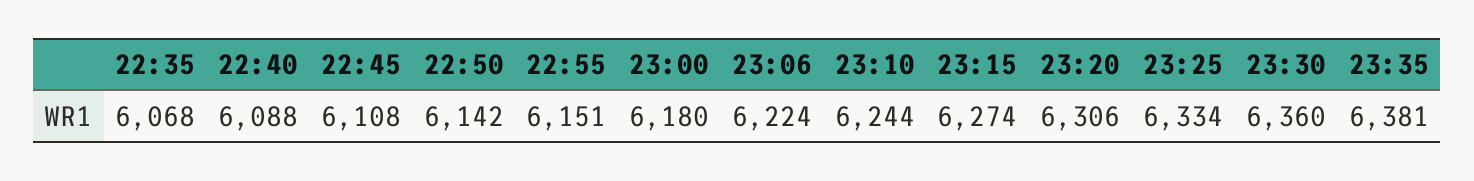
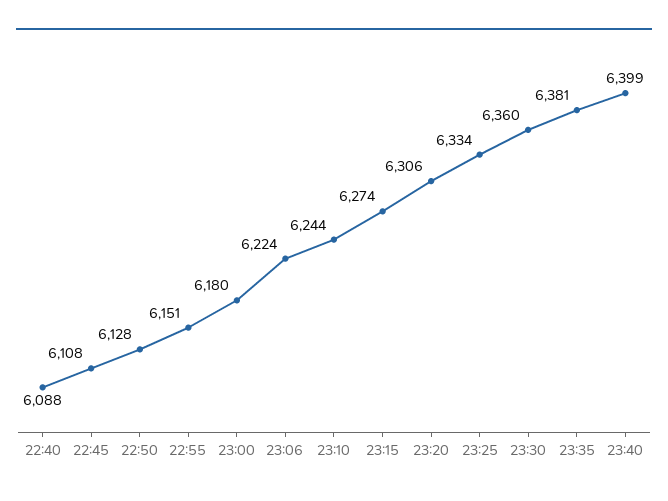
22:35: 6068 -> none
22:50: 6142 -> 6128
23:40: none -> 6399

